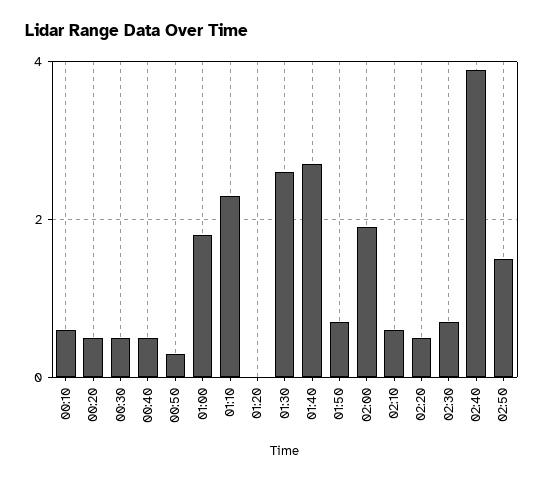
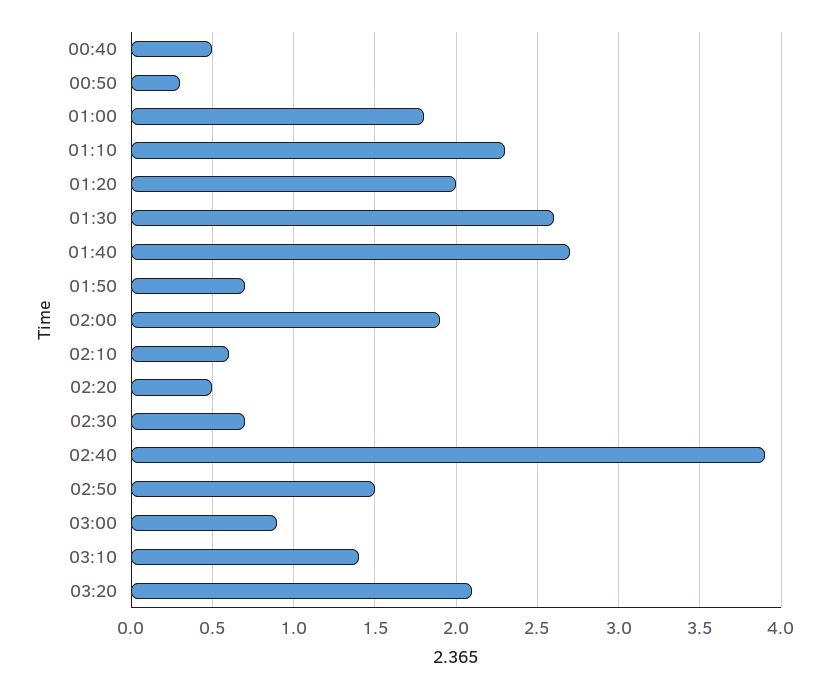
00:10: 0.5 -> none
00:20: 0.5 -> none
00:30: 0.5 -> none
01:20: 0 -> 2
03:00: none -> 0.9
03:10: none -> 1.4
03:20: none -> 2.1

